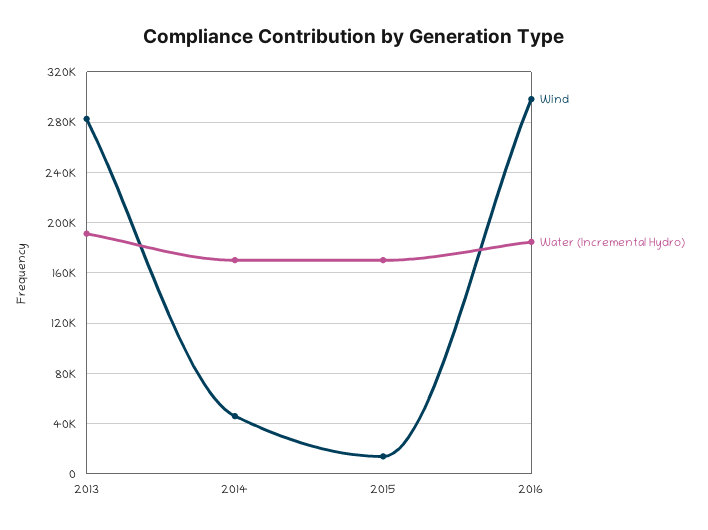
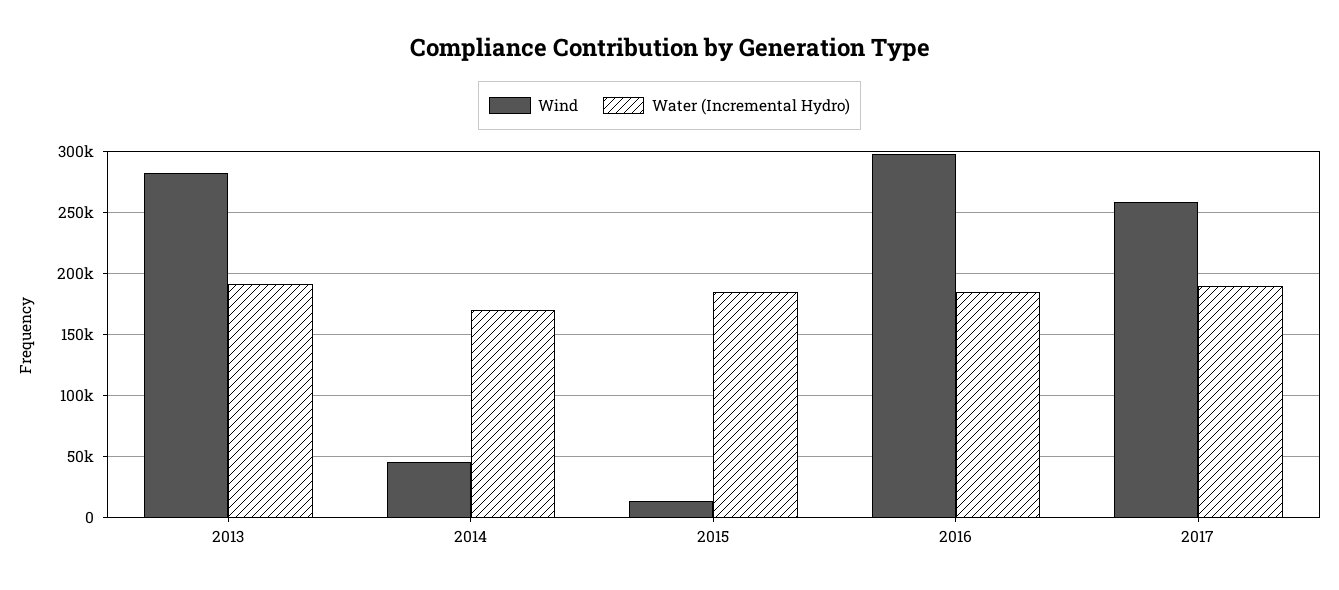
Water (Incremental Hydro), 2015: 170000 -> 185000
Wind, 2017: none -> 260000
Water (Incremental Hydro), 2017: none -> 190000

